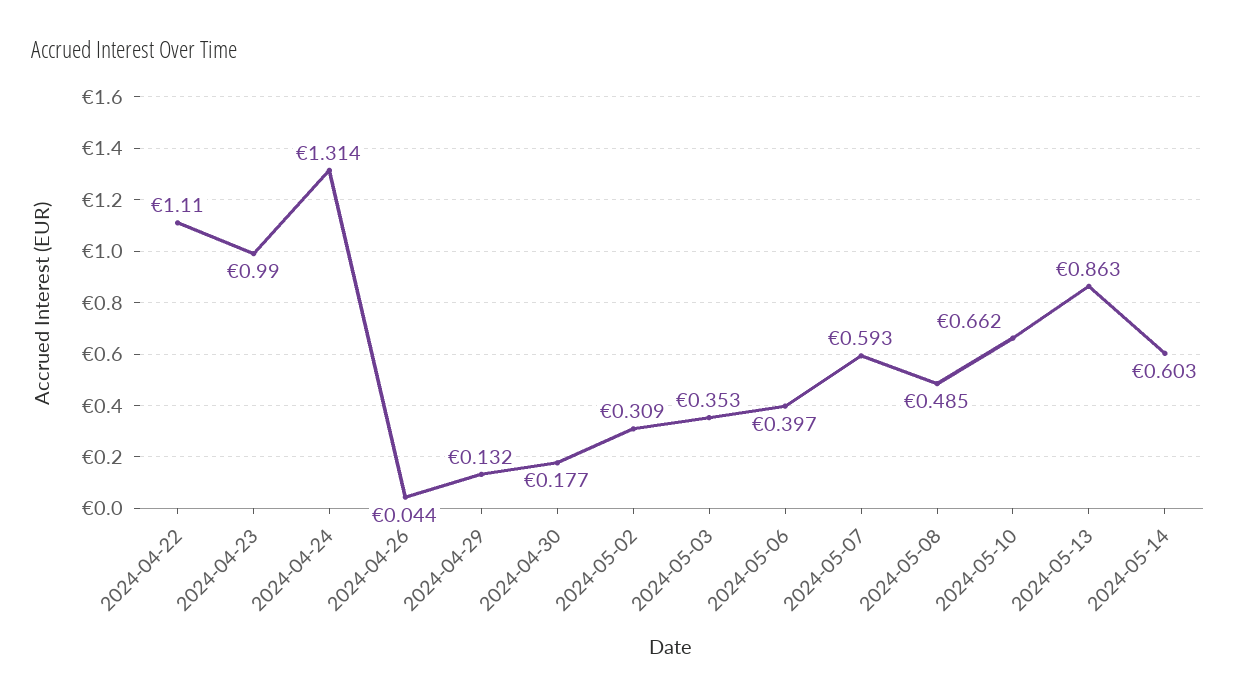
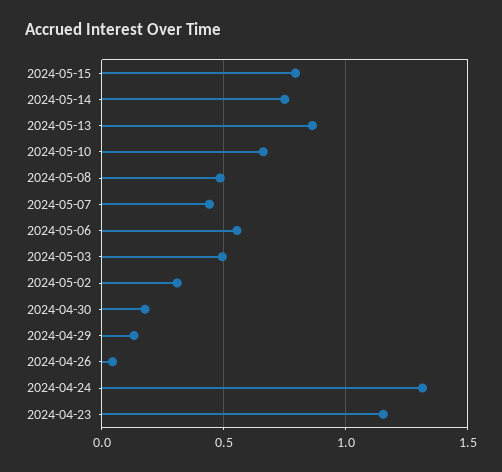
2024-04-22: 1.11 -> none
2024-04-23: 0.99 -> 1.15
2024-05-03: 0.353 -> 0.5
2024-05-06: 0.397 -> 0.55
2024-05-07: 0.593 -> 0.45
2024-05-14: 0.603 -> 0.75
2024-05-15: none -> 0.8

